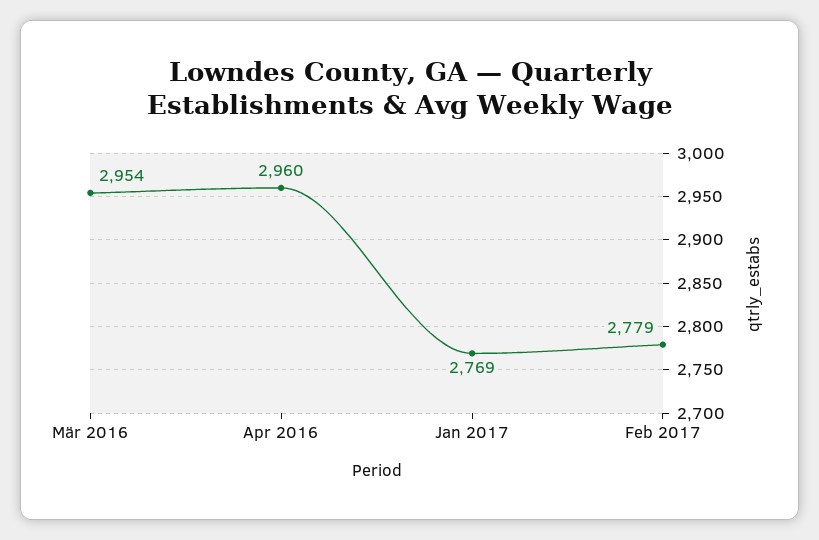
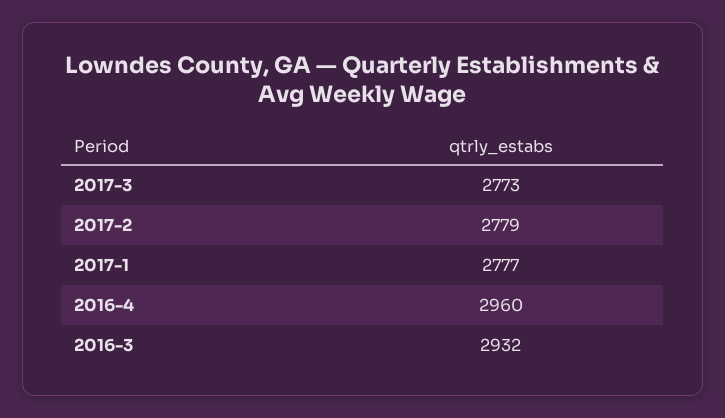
Mär 2016: 2954 -> 2932
Jan 2017: 2769 -> 2777
2017-3: none -> 2773

